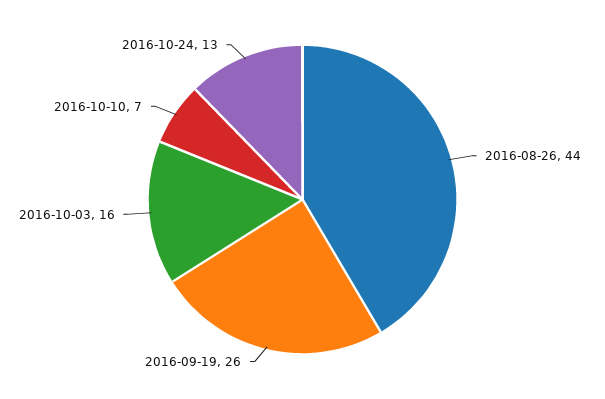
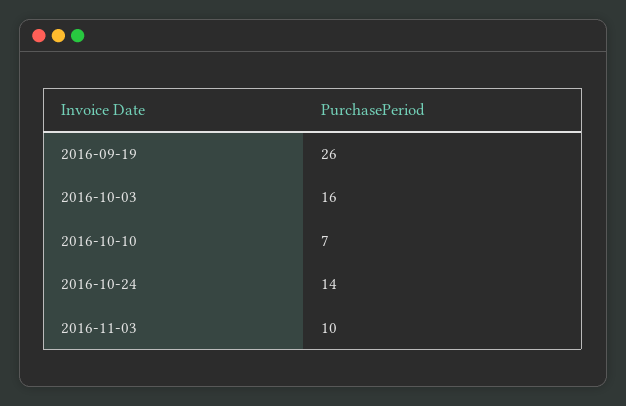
2016-08-26: 44 -> none
2016-10-24: 13 -> 14
2016-11-03: none -> 10

